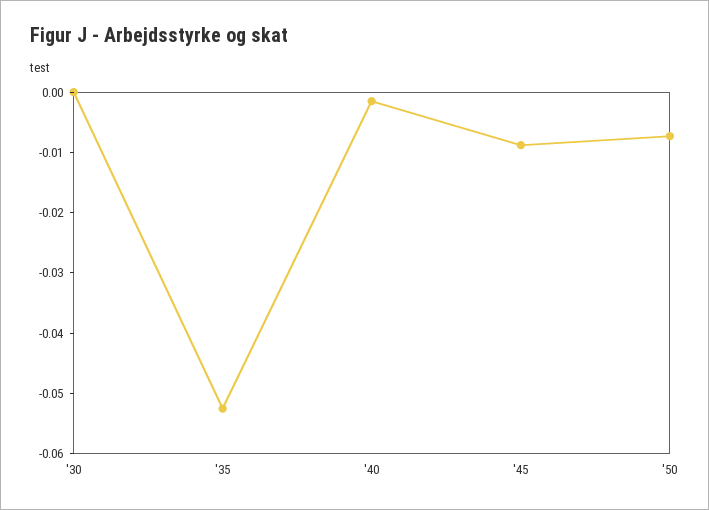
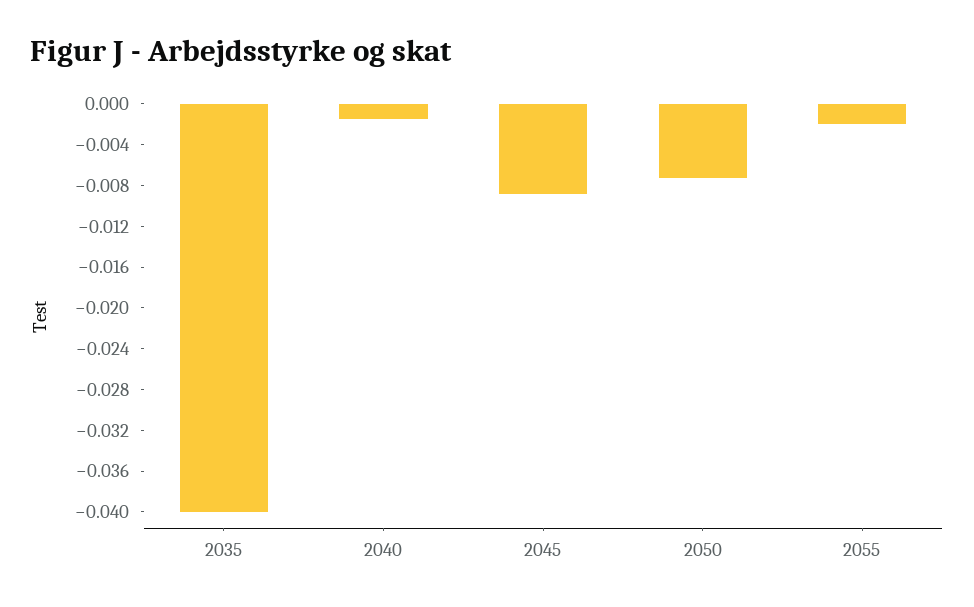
'30: 0 -> none
'35: -0.052 -> -0.04
2055: none -> -0.002

